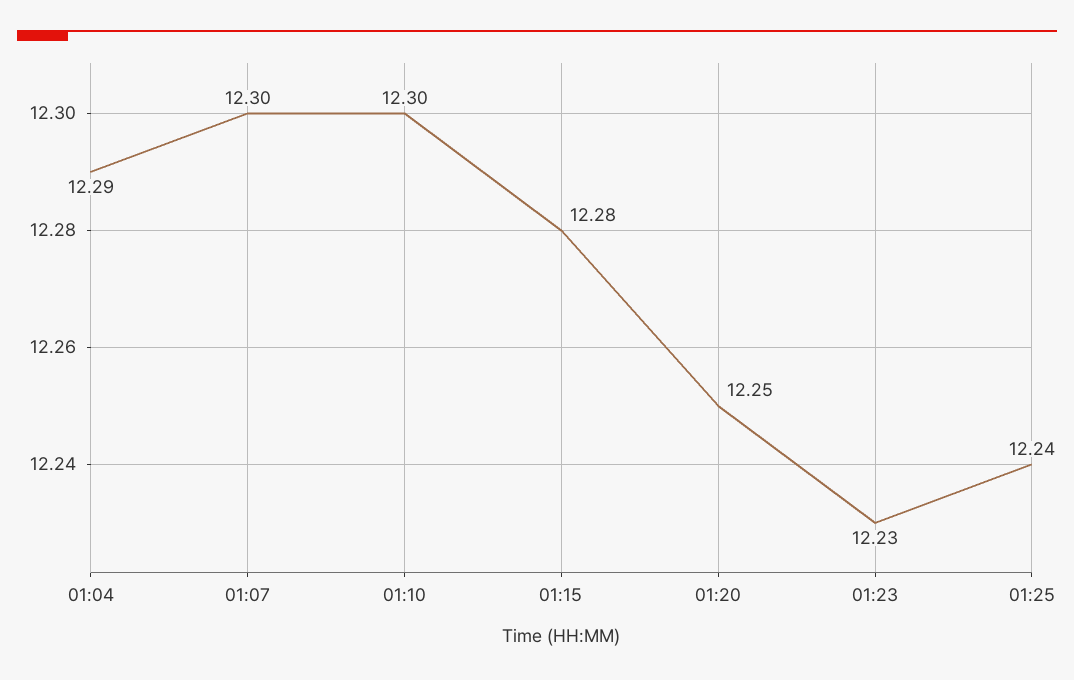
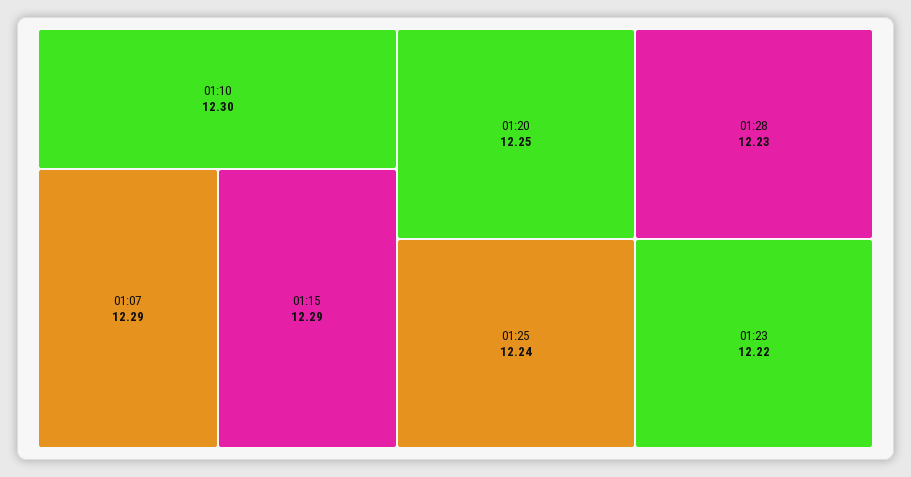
01:04: 12.29 -> none
01:07: 12.3 -> 12.29
01:15: 12.28 -> 12.29
01:23: 12.23 -> 12.22
01:28: none -> 12.23

